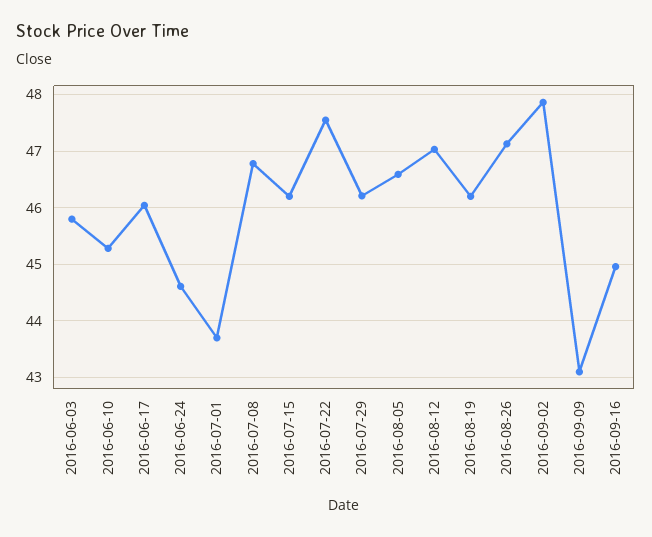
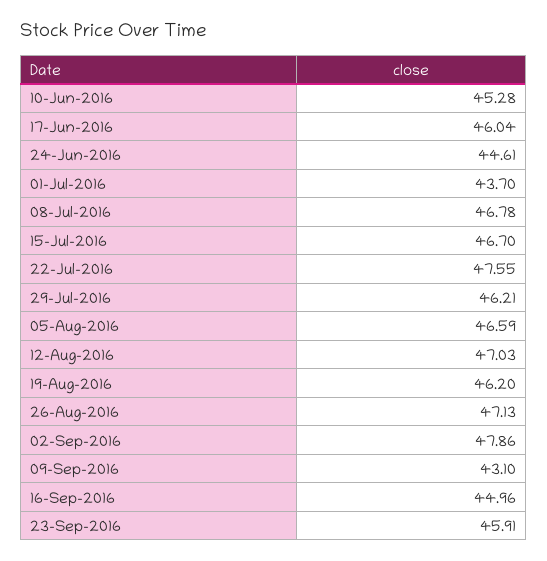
2016-06-03: 45.8 -> none
2016-07-15: 46.2 -> 46.7
23-Sep-2016: none -> 45.91

